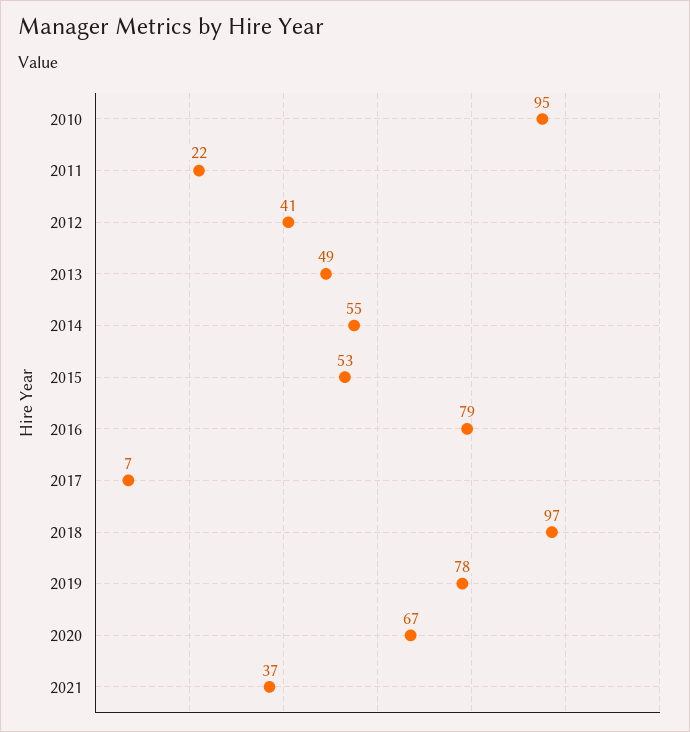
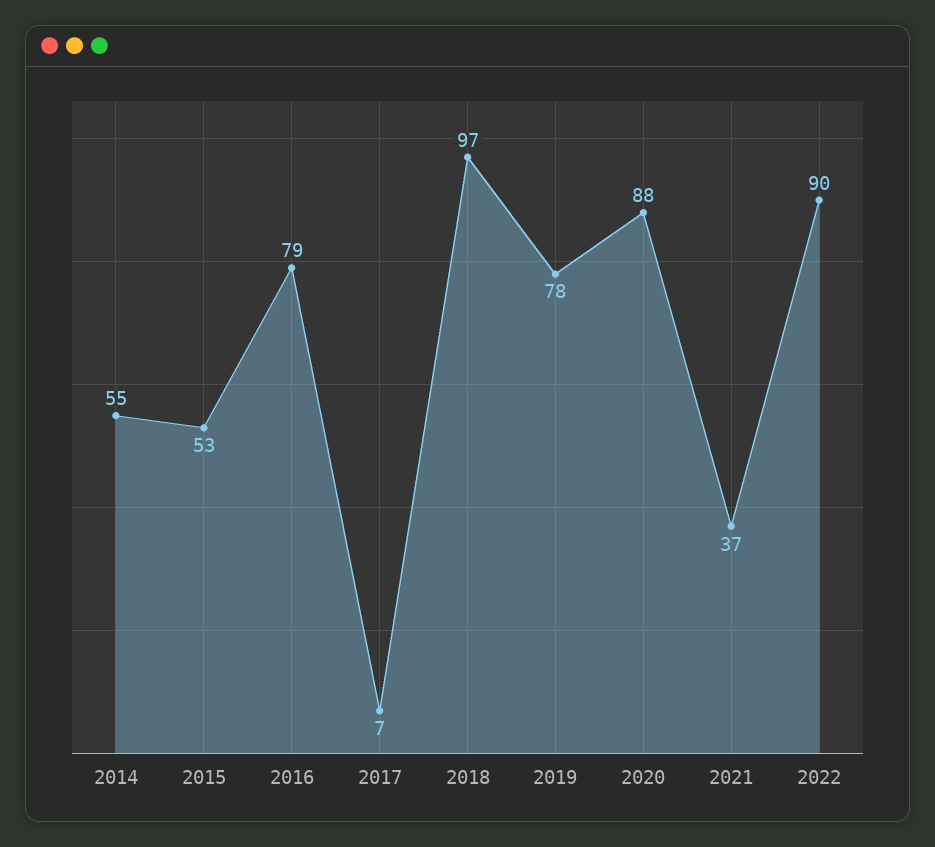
2010: 95 -> none
2011: 22 -> none
2012: 41 -> none
2013: 49 -> none
2020: 67 -> 88
2022: none -> 90

